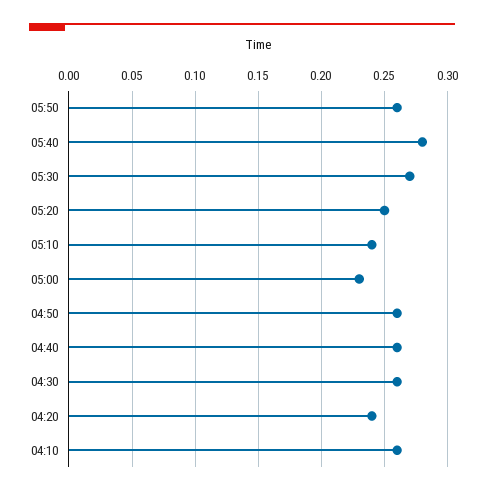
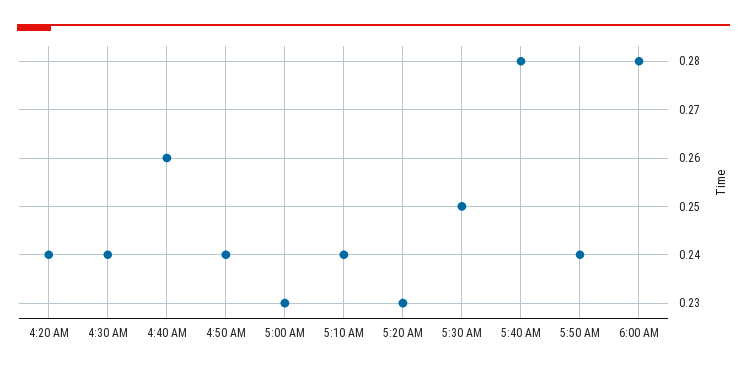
05:50: 0.26 -> 0.24
05:30: 0.27 -> 0.25
05:20: 0.25 -> 0.23
04:50: 0.26 -> 0.24
04:30: 0.26 -> 0.24
04:10: 0.26 -> none
6:00 AM: none -> 0.28

